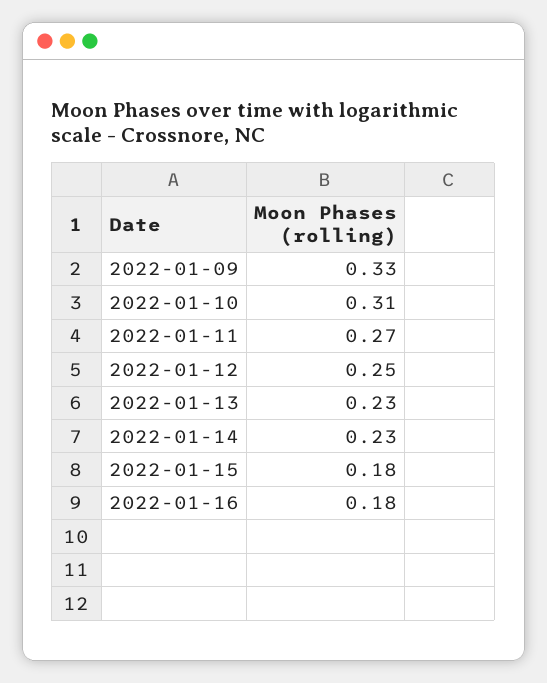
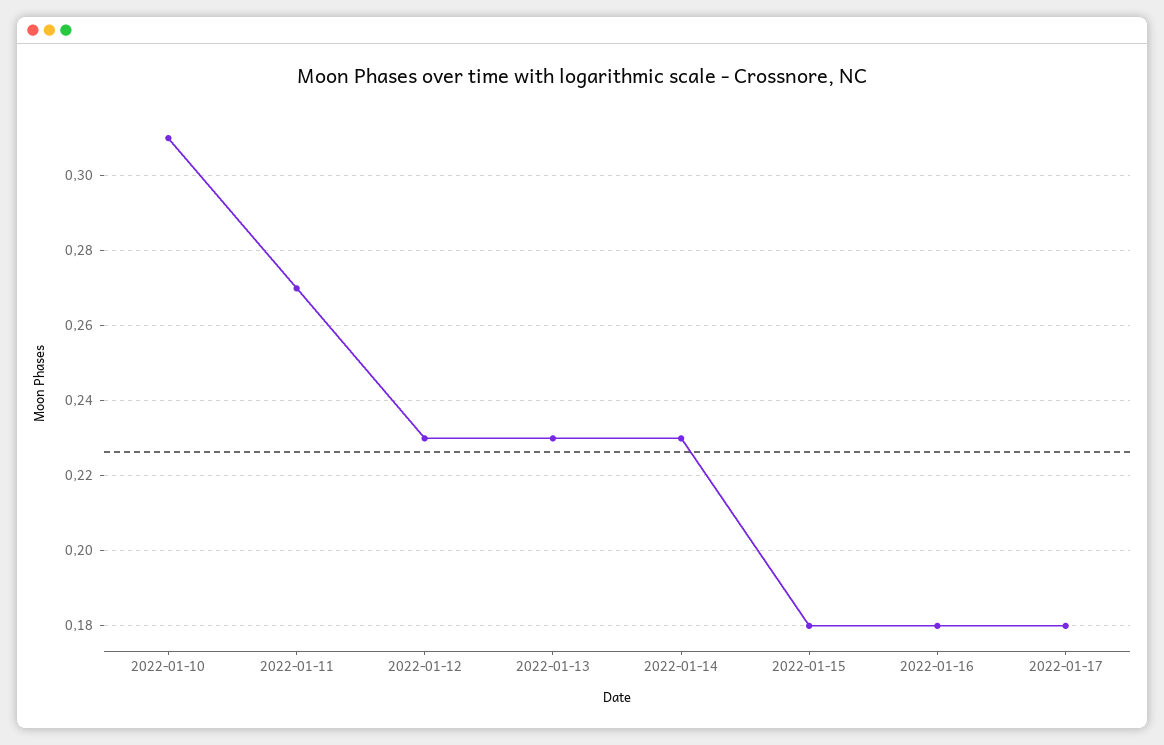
2022-01-09: 0.33 -> none
2022-01-12: 0.25 -> 0.23
2022-01-17: none -> 0.18

